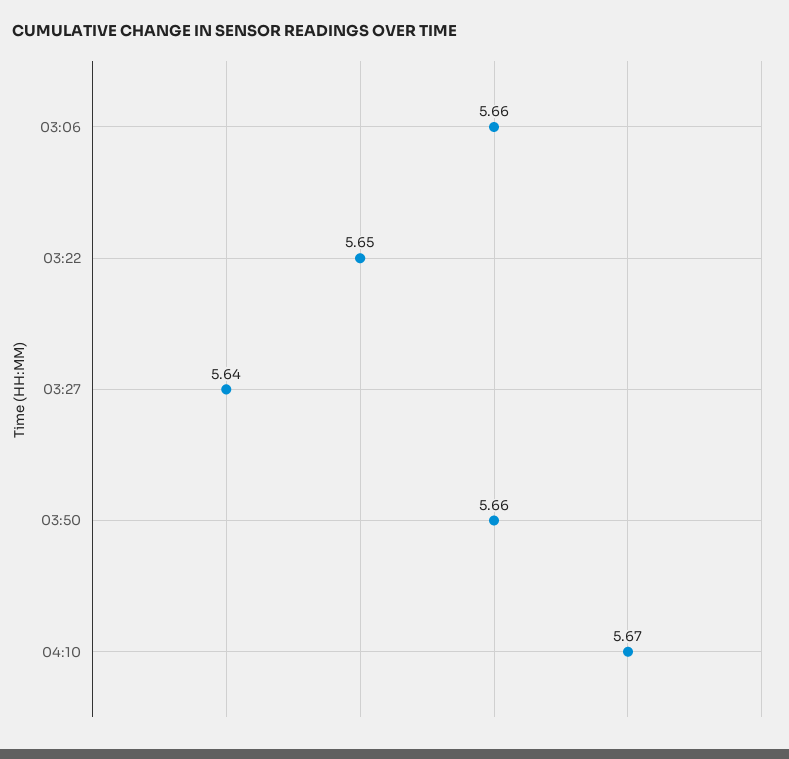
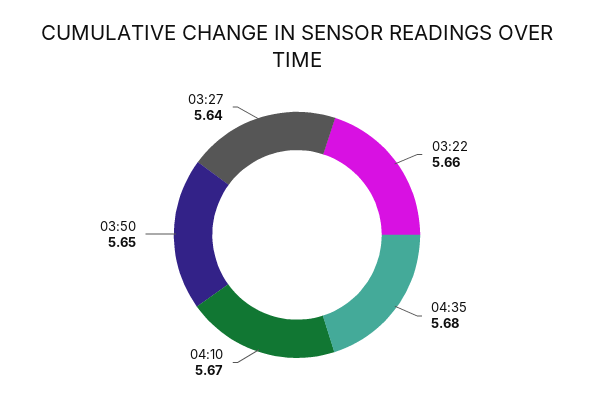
03:06: 5.66 -> none
03:22: 5.65 -> 5.66
03:50: 5.66 -> 5.65
04:35: none -> 5.68

